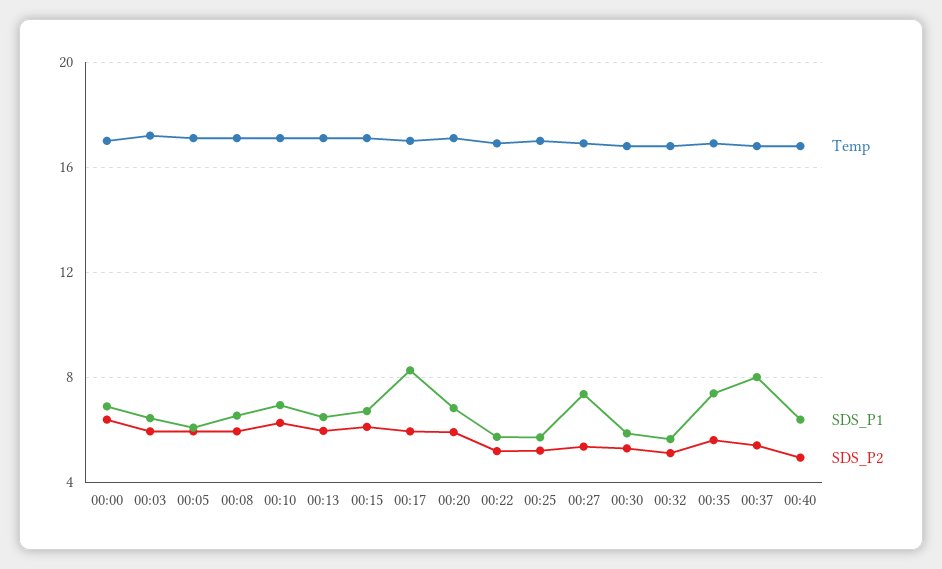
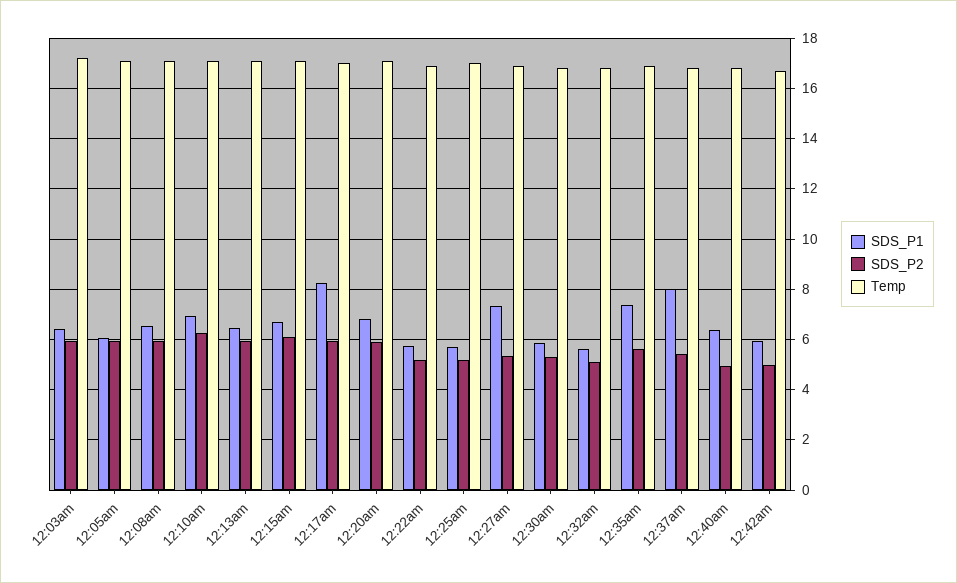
Temp, 00:00: 17 -> none
SDS_P1, 00:00: 7 -> none
SDS_P2, 00:00: 6.5 -> none
SDS_P1, 12:42am: none -> 6
SDS_P2, 12:42am: none -> 5
Temp, 12:42am: none -> 16.75

